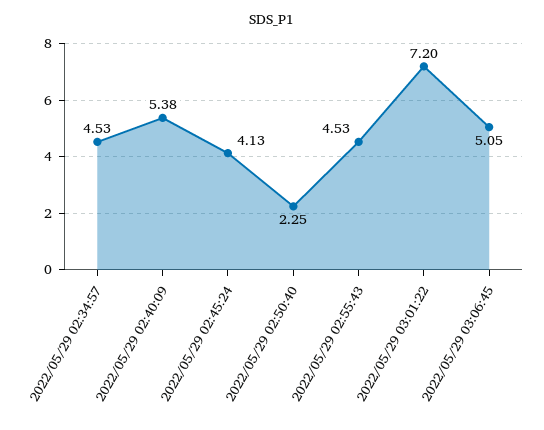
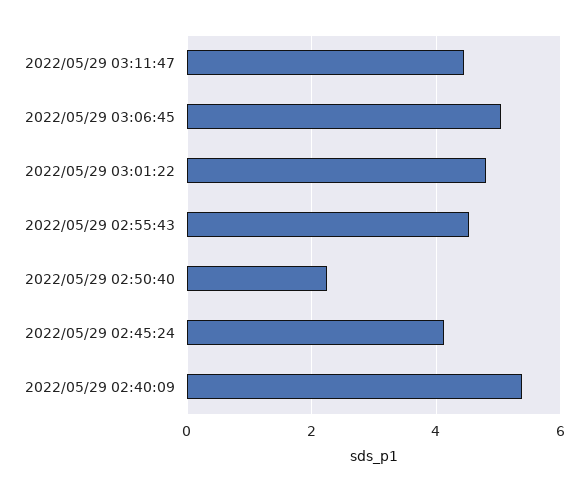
2022/05/29 02:34:57: 4.53 -> none
2022/05/29 03:01:22: 7.2 -> 4.8
2022/05/29 03:11:47: none -> 4.4

